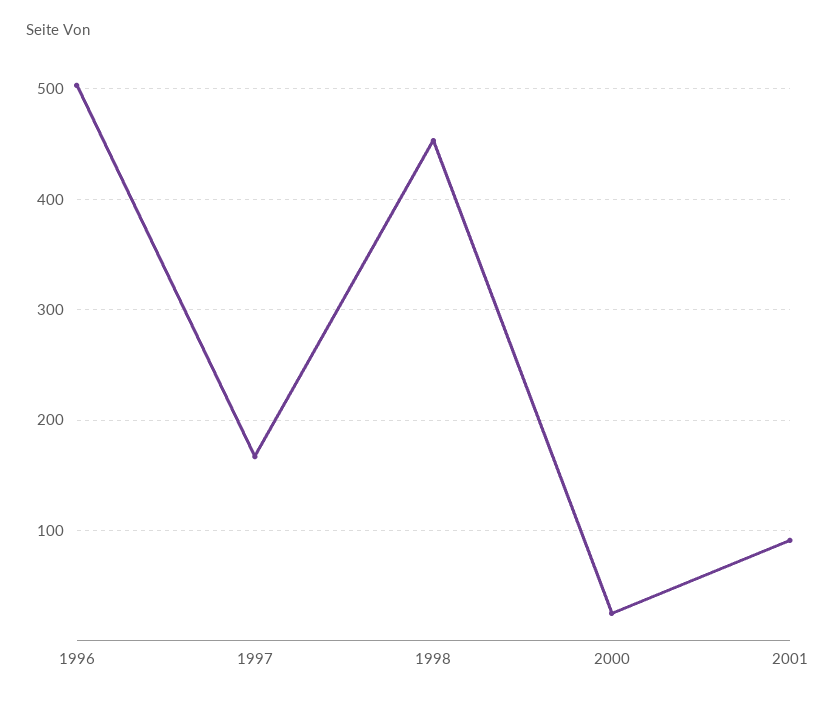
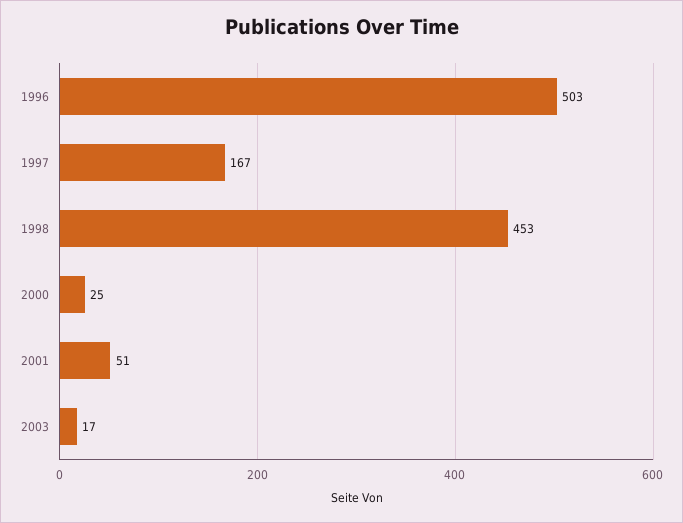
2001: 90 -> 51
2003: none -> 17

